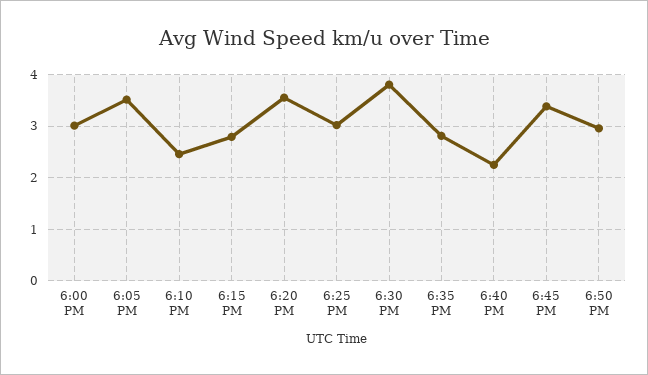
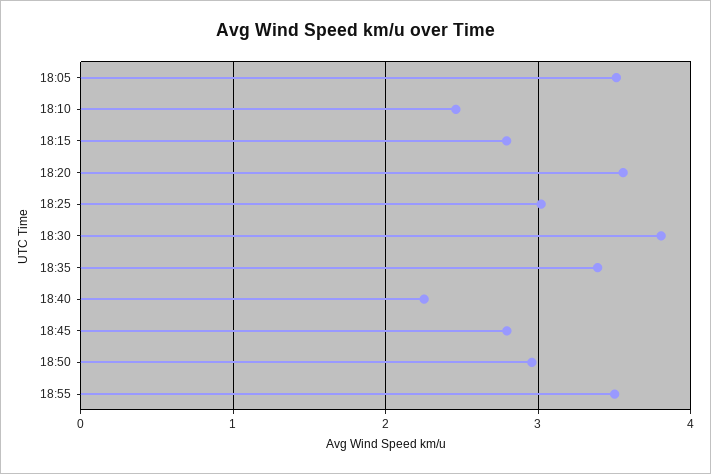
6:00 PM: 3 -> none
6:35 PM: 2.8 -> 3.4
6:45 PM: 3.4 -> 2.8
18:55: none -> 3.5

